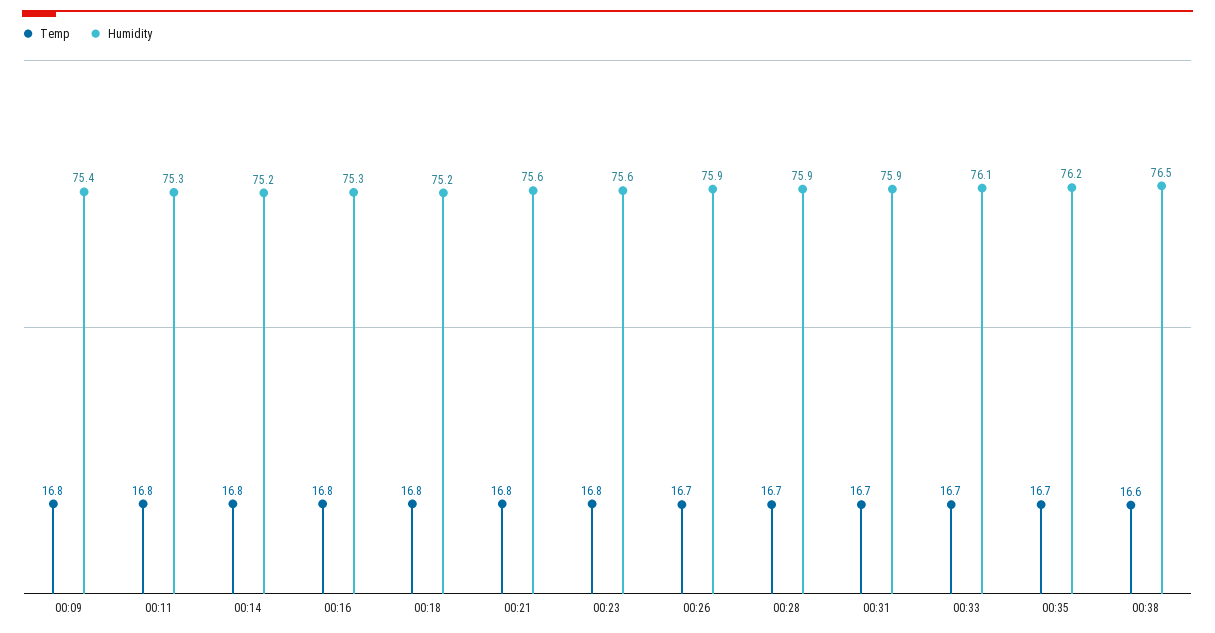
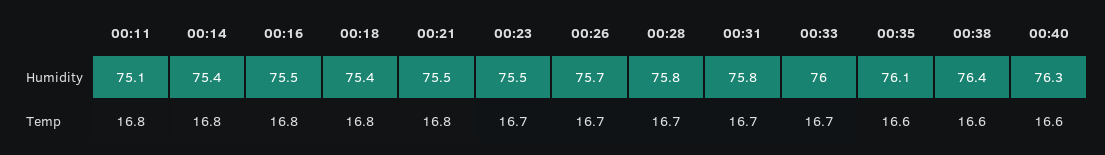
Temp, 00:09: 16.8 -> none
Humidity, 00:09: 75.4 -> none
Humidity, 00:11: 75.3 -> 75.1
Humidity, 00:14: 75.2 -> 75.4
Humidity, 00:16: 75.3 -> 75.5
Humidity, 00:18: 75.2 -> 75.4
Humidity, 00:21: 75.6 -> 75.5
Temp, 00:23: 16.8 -> 16.7
Humidity, 00:23: 75.6 -> 75.5
Humidity, 00:26: 75.9 -> 75.7
Humidity, 00:28: 75.9 -> 75.8
Humidity, 00:31: 75.9 -> 75.8
Humidity, 00:33: 76.1 -> 76
Temp, 00:35: 16.7 -> 16.6
Humidity, 00:35: 76.2 -> 76.1
Humidity, 00:38: 76.5 -> 76.4
Humidity, 00:40: none -> 76.3
Temp, 00:40: none -> 16.6

